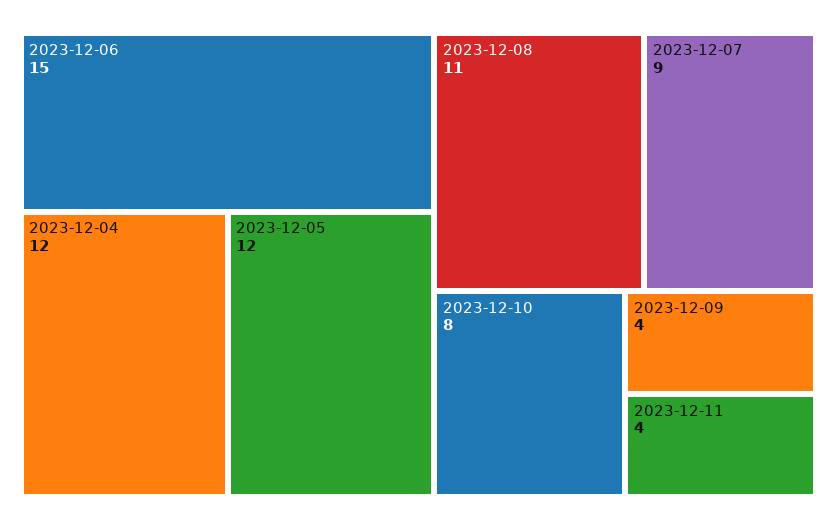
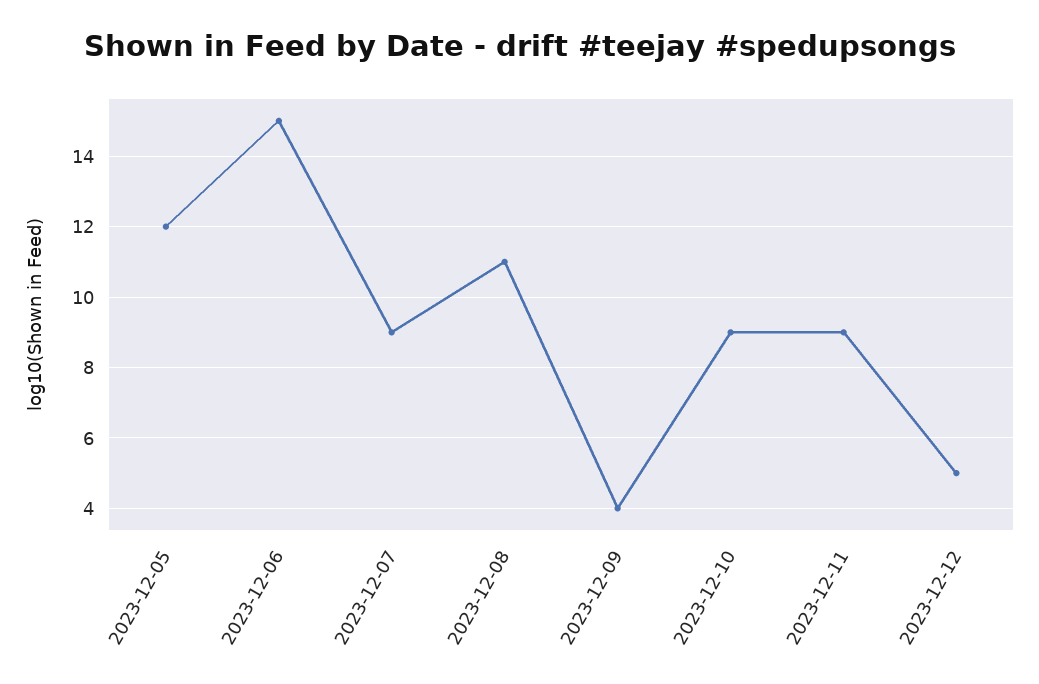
2023-12-04: 12 -> none
2023-12-10: 8 -> 9
2023-12-11: 4 -> 9
2023-12-12: none -> 5

